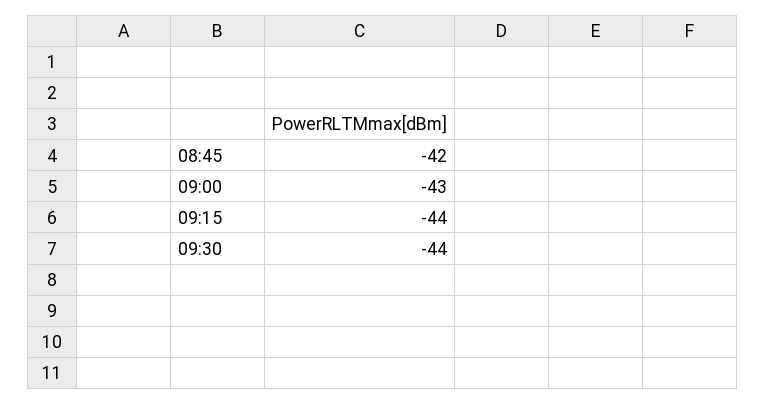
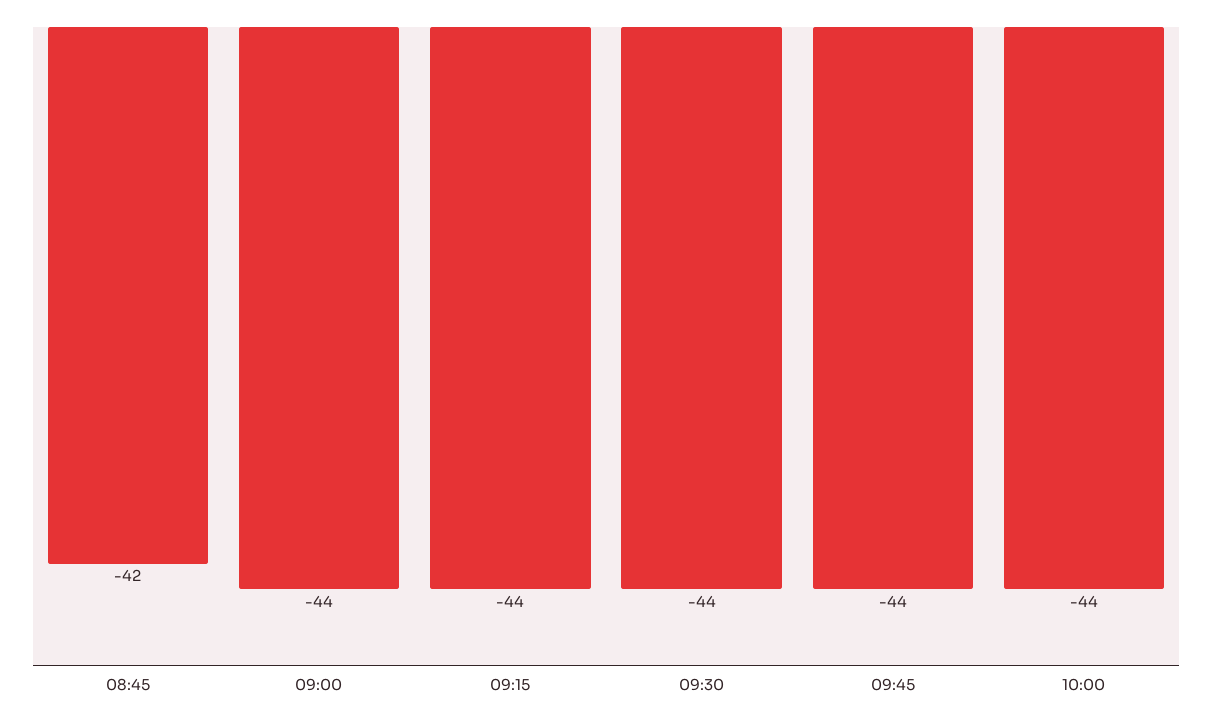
09:00: -43 -> -44
09:45: none -> -44
10:00: none -> -44

